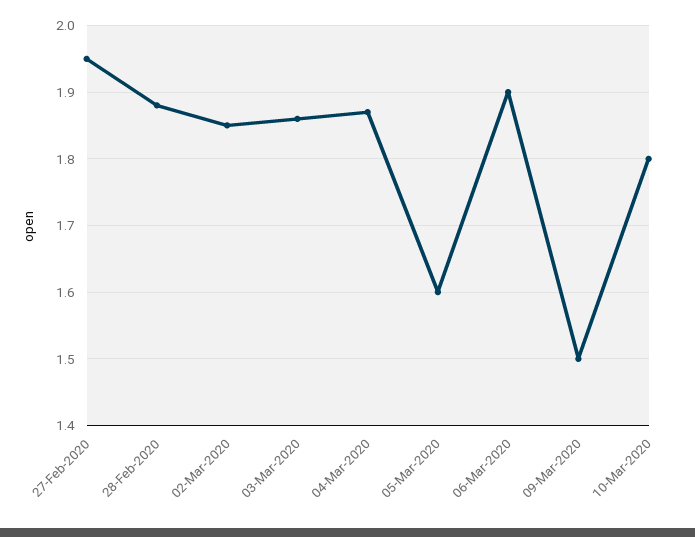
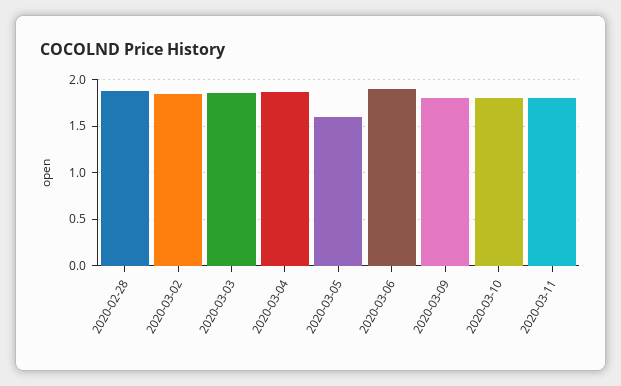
27-Feb-2020: 1.95 -> none
09-Mar-2020: 1.5 -> 1.8
2020-03-11: none -> 1.8

